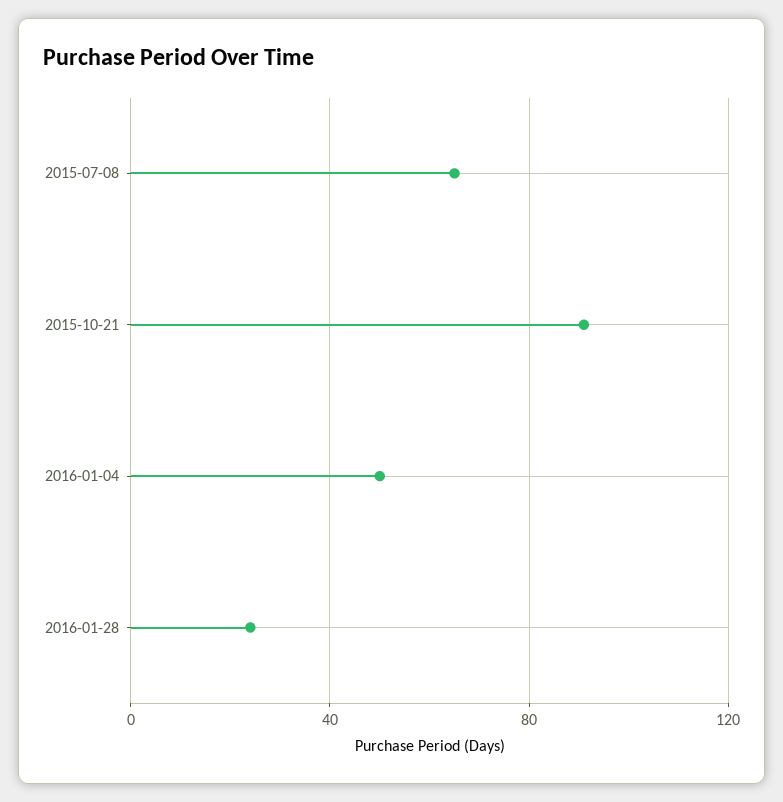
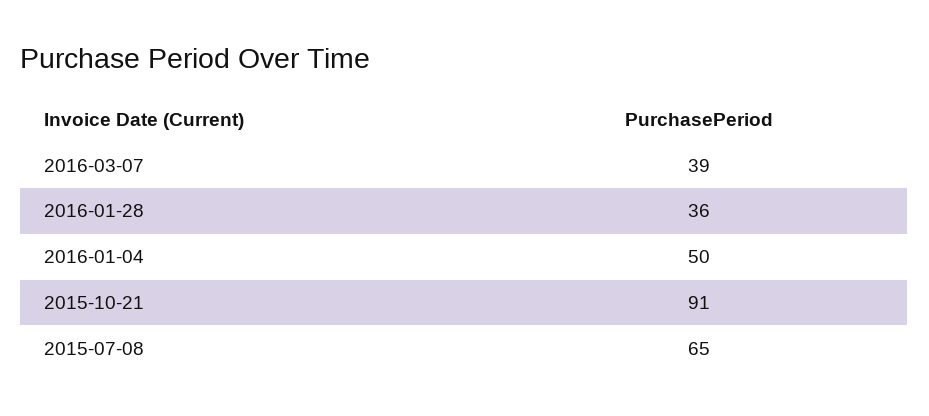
2016-01-28: 25 -> 36
2016-03-07: none -> 39

